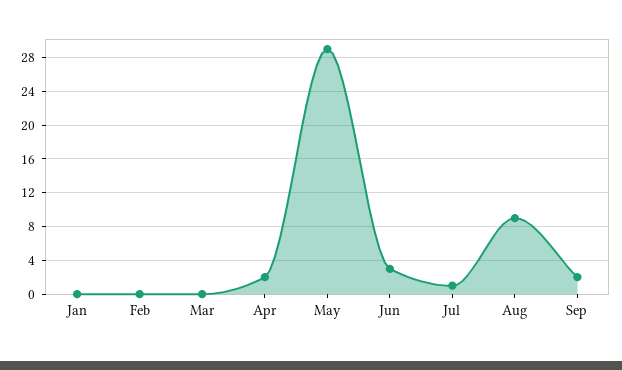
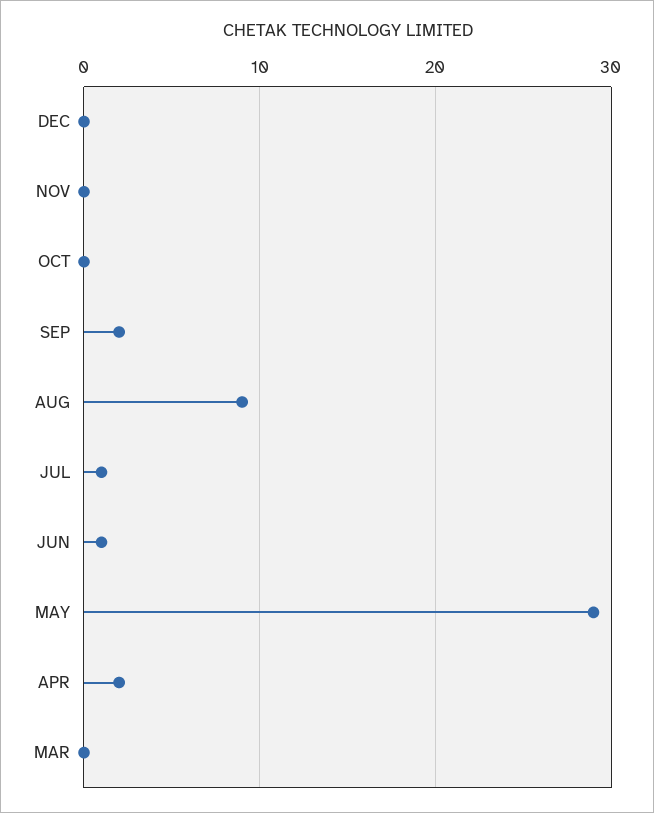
Jan: 0 -> none
Feb: 0 -> none
Jun: 3 -> 1
DEC: none -> 0
NOV: none -> 0
OCT: none -> 0

